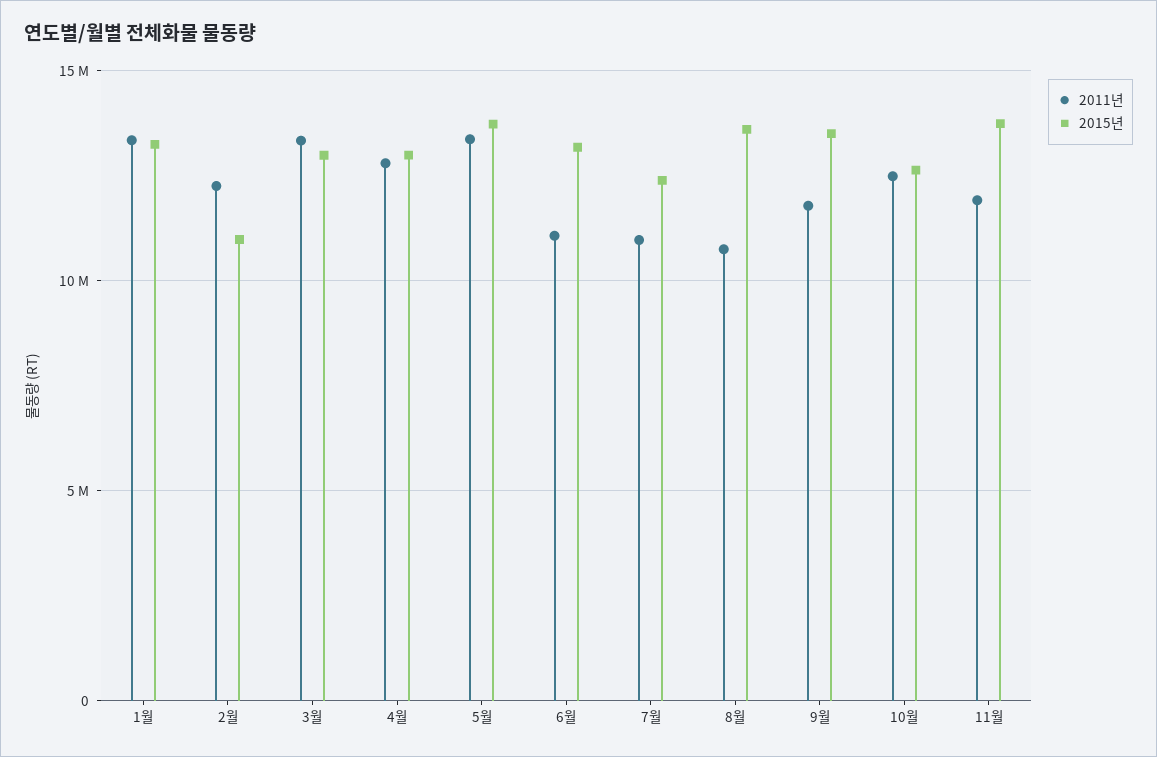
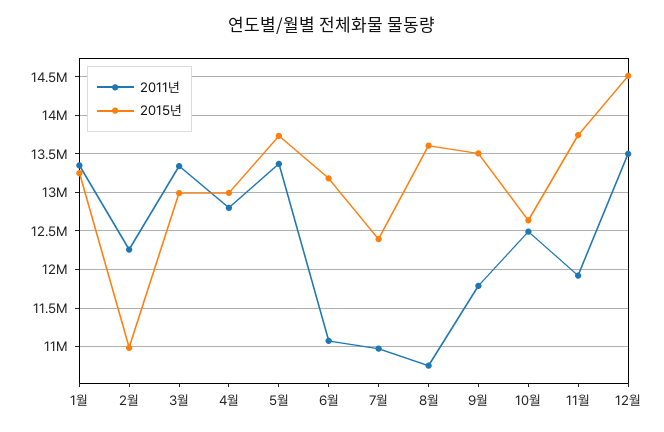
2011년, 12월: none -> 13500000
2015년, 12월: none -> 14500000

